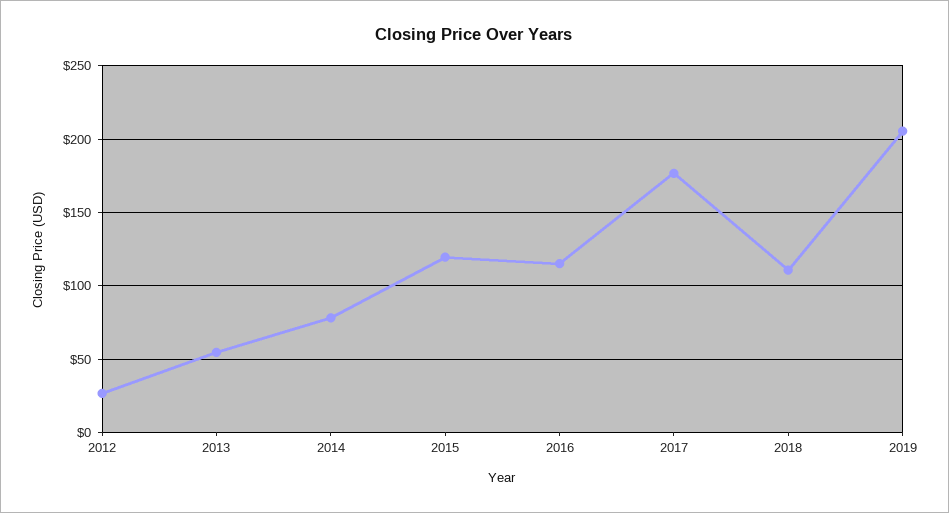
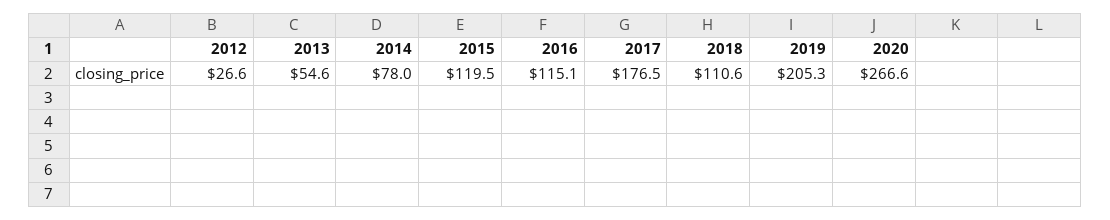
2020: none -> 266.6

